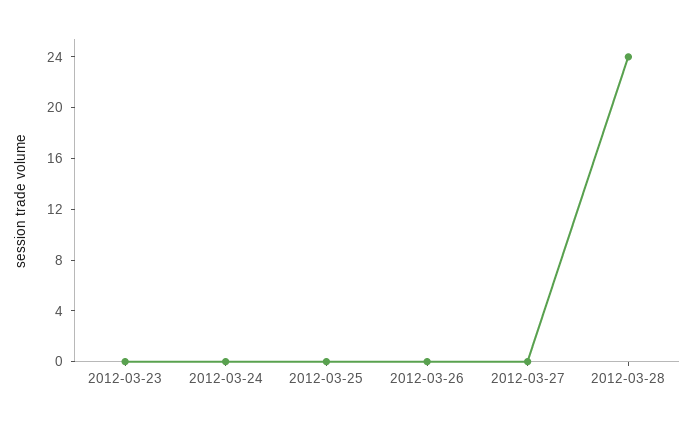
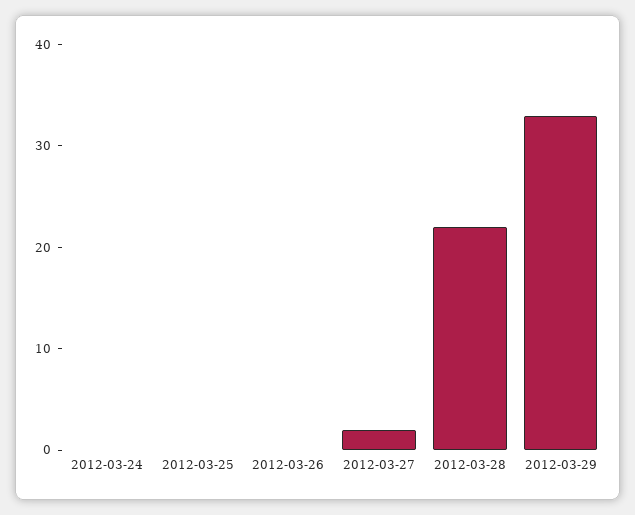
2012-03-23: 0 -> none
2012-03-27: 0 -> 2
2012-03-28: 24 -> 22
2012-03-29: none -> 33

